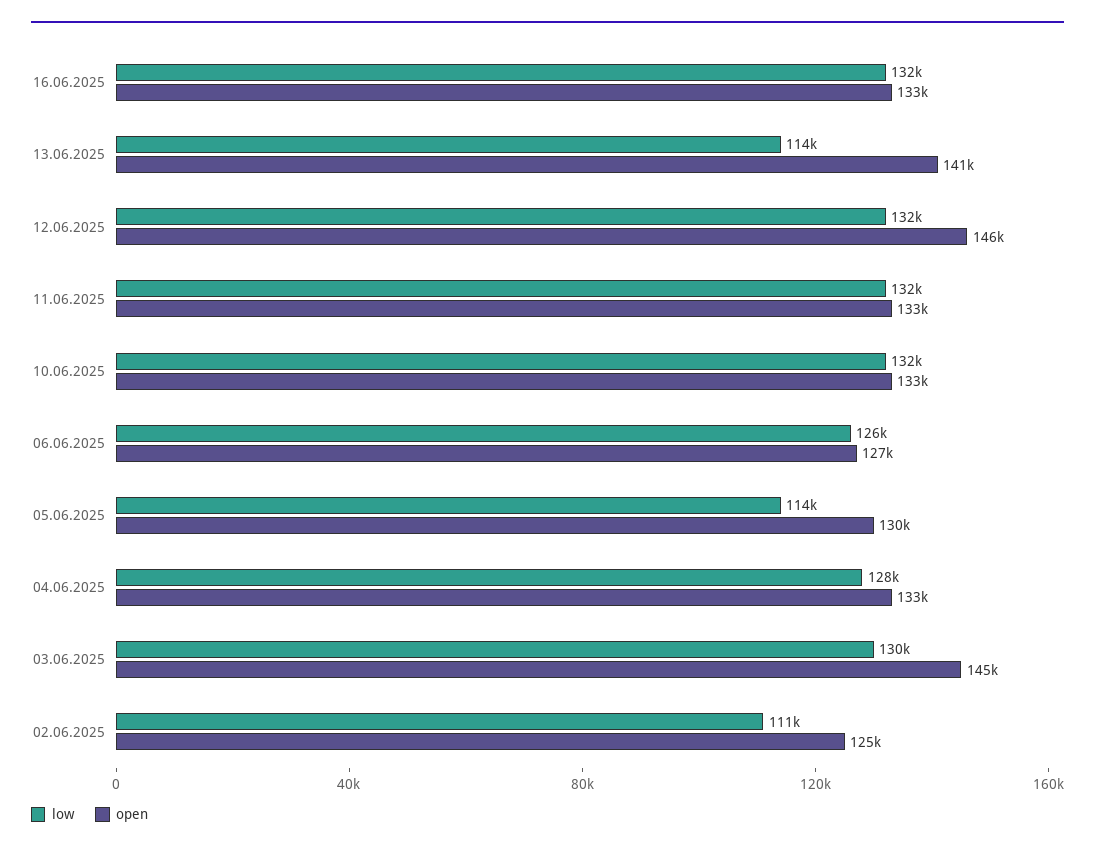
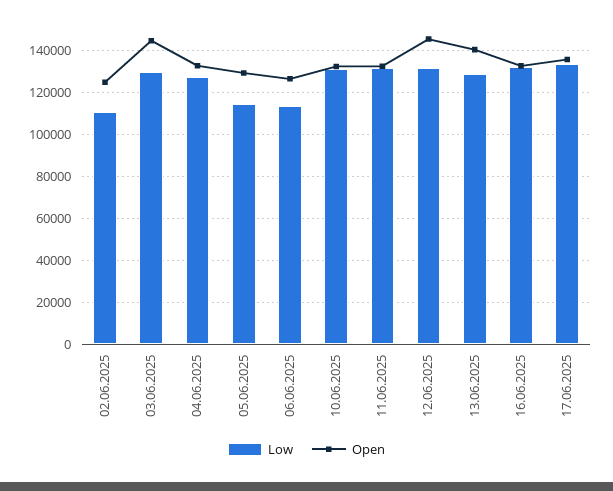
low, 13.06.2025: 114000 -> 130000
low, 06.06.2025: 126000 -> 115000
low, 17.06.2025: none -> 135000
open, 17.06.2025: none -> 135000

